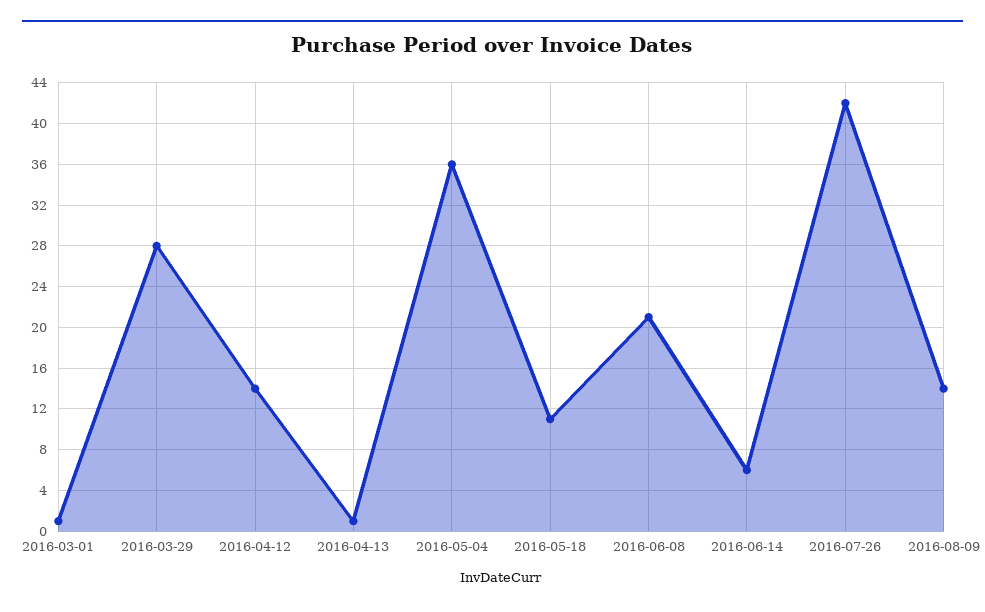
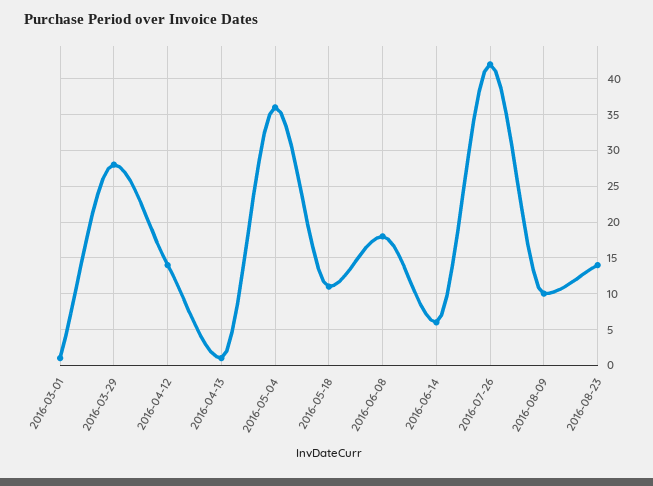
2016-06-08: 21 -> 18
2016-08-09: 14 -> 10
2016-08-23: none -> 14

